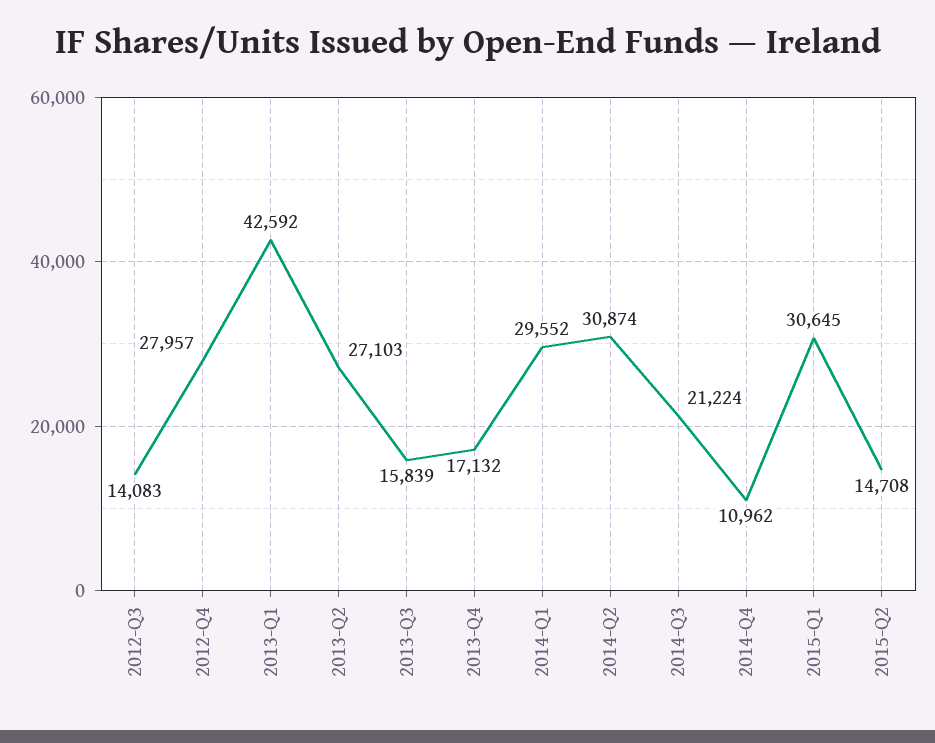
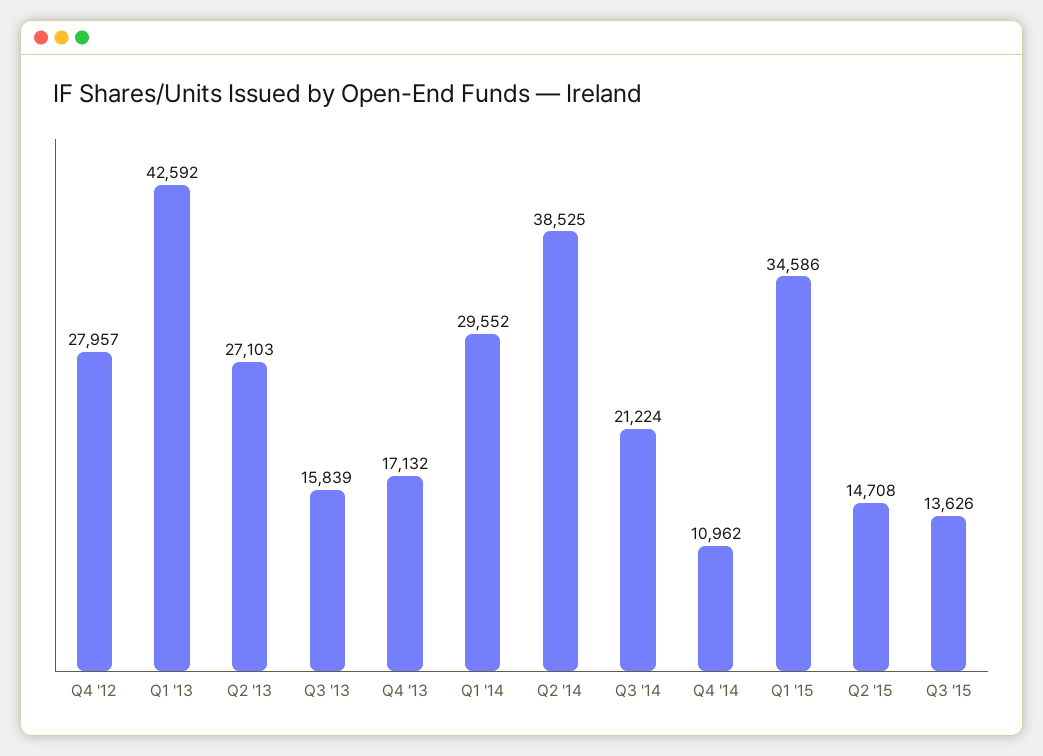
2012-Q3: 14083 -> none
2014-Q2: 30874 -> 38525
2015-Q1: 30645 -> 34586
Q3 '15: none -> 13626

